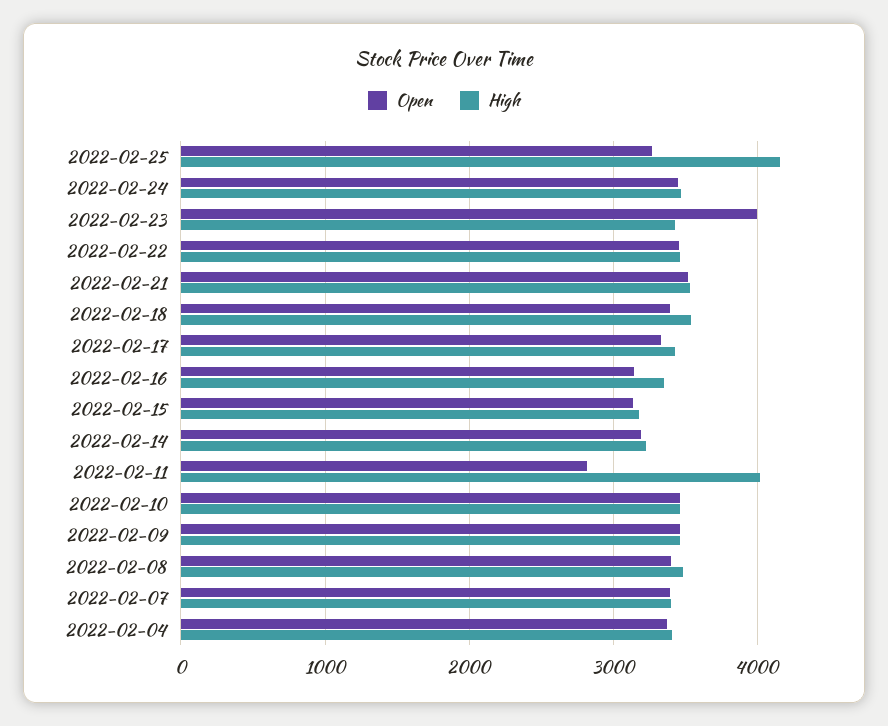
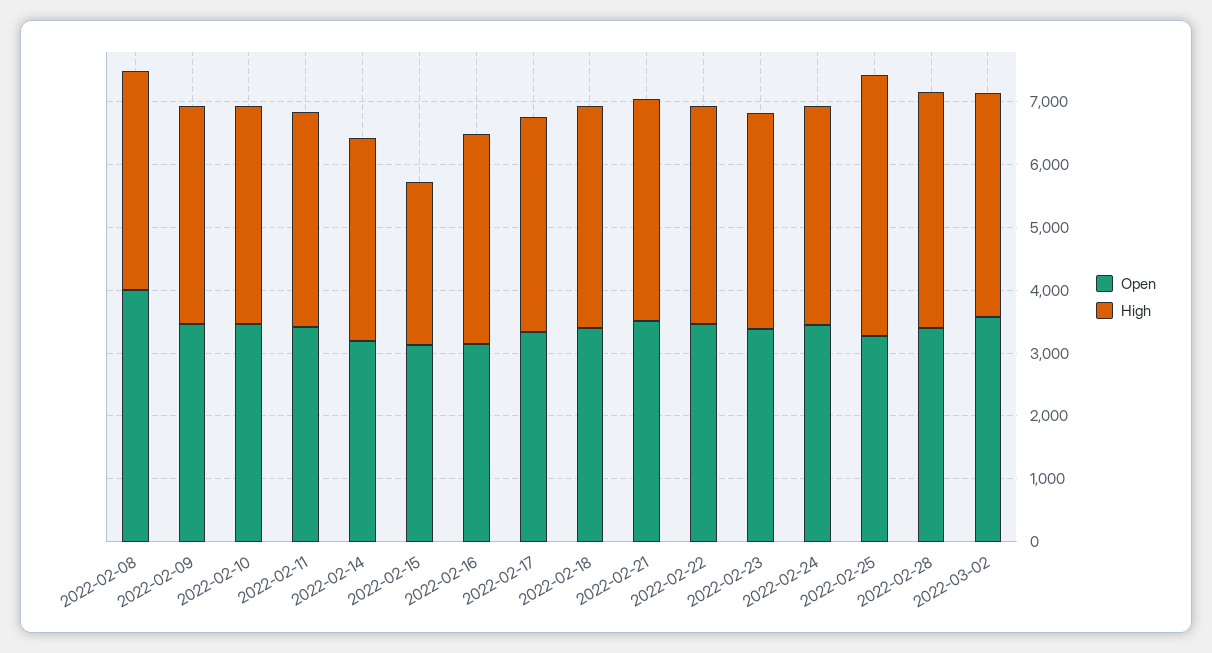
Open, 2022-02-23: 4000 -> 3400
High, 2022-02-15: 3200 -> 2600
Open, 2022-02-11: 2800 -> 3400
High, 2022-02-11: 4000 -> 3400
Open, 2022-02-08: 3400 -> 4000
Open, 2022-02-07: 3400 -> none
High, 2022-02-07: 3400 -> none
Open, 2022-02-04: 3400 -> none
High, 2022-02-04: 3400 -> none
Open, 2022-02-28: none -> 3400
High, 2022-02-28: none -> 3800
Open, 2022-03-02: none -> 3600
High, 2022-03-02: none -> 3600

